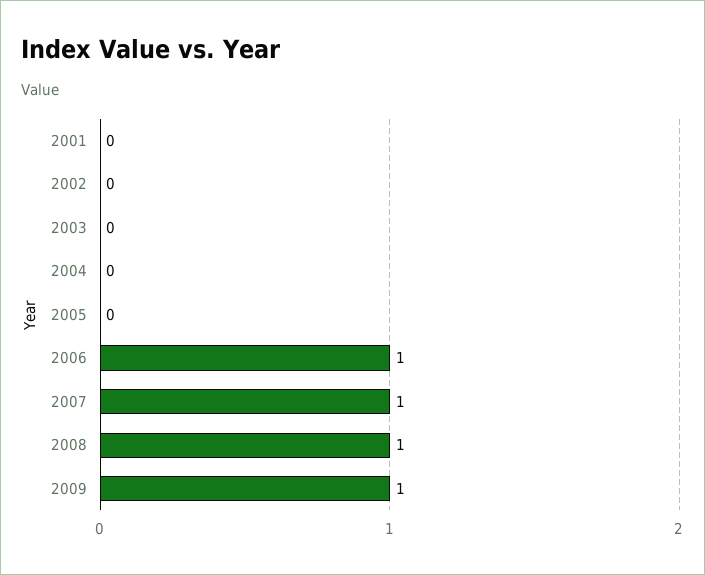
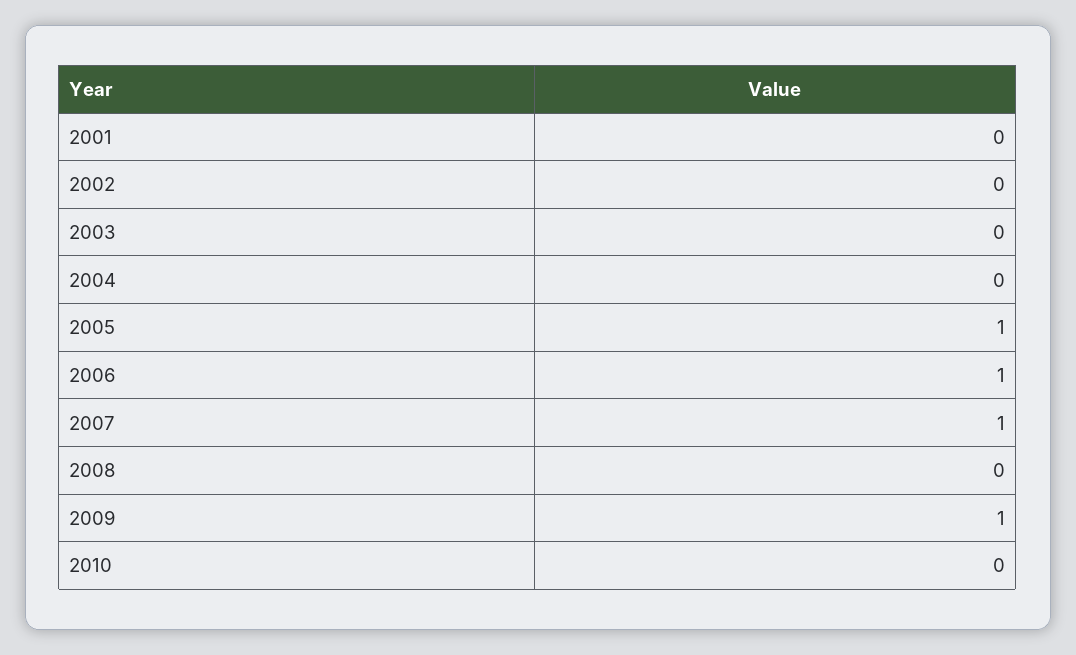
2005: 0 -> 1
2008: 1 -> 0
2010: none -> 0

